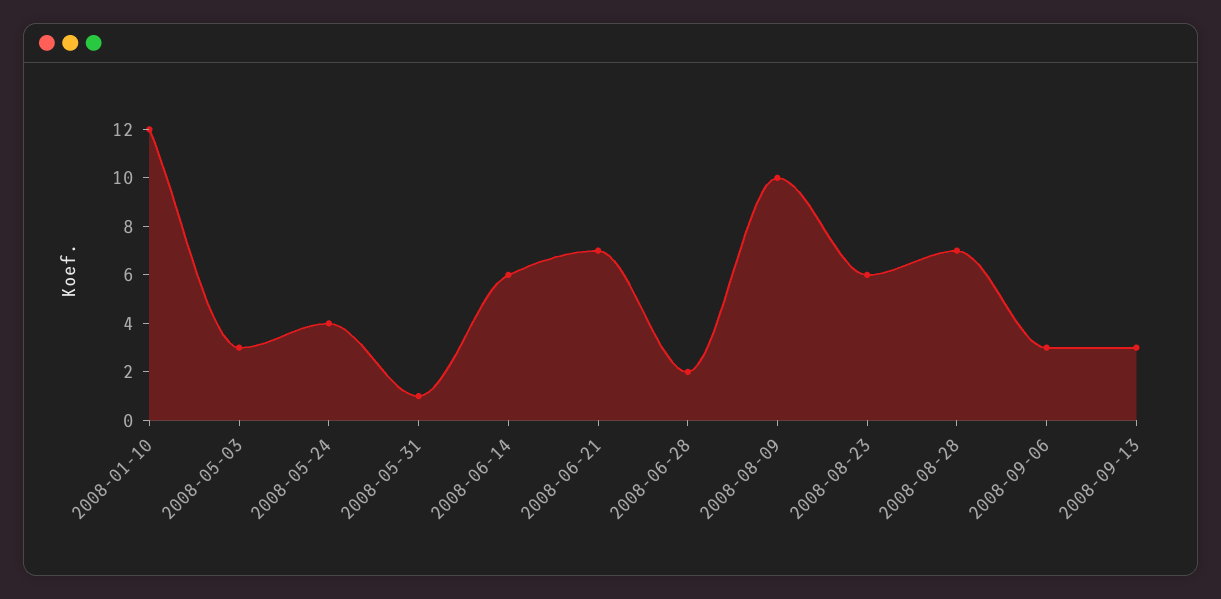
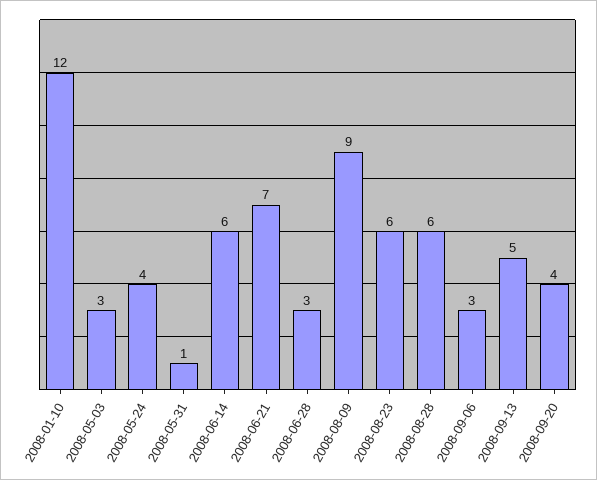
2008-06-28: 2 -> 3
2008-08-09: 10 -> 9
2008-08-28: 7 -> 6
2008-09-13: 3 -> 5
2008-09-20: none -> 4

